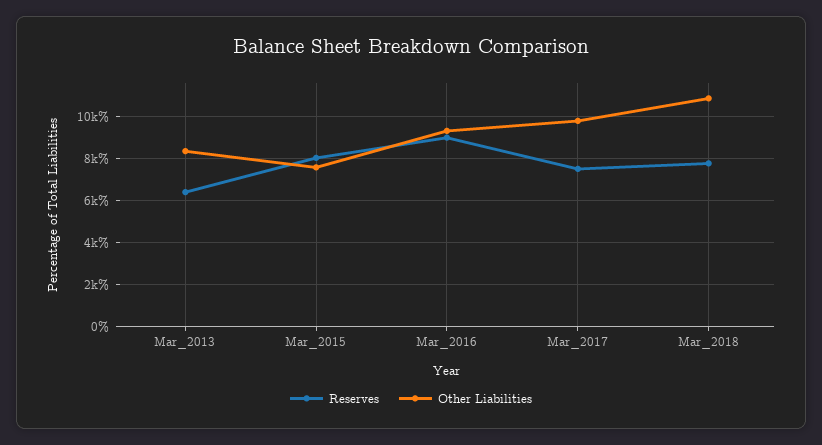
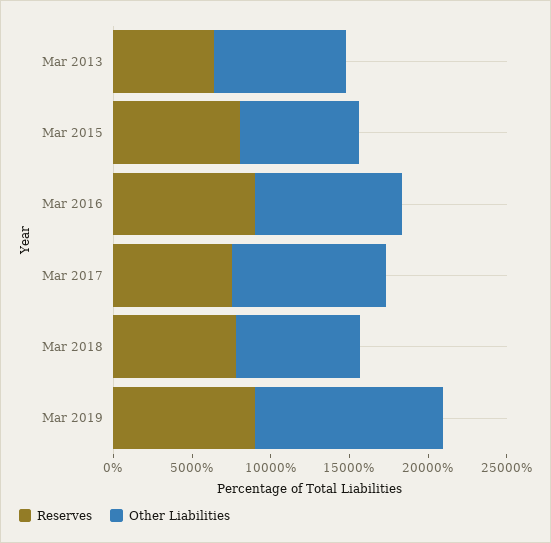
Other Liabilities, Mar_2018: 11000 -> 8000
Reserves, Mar 2019: none -> 9000
Other Liabilities, Mar 2019: none -> 12000

